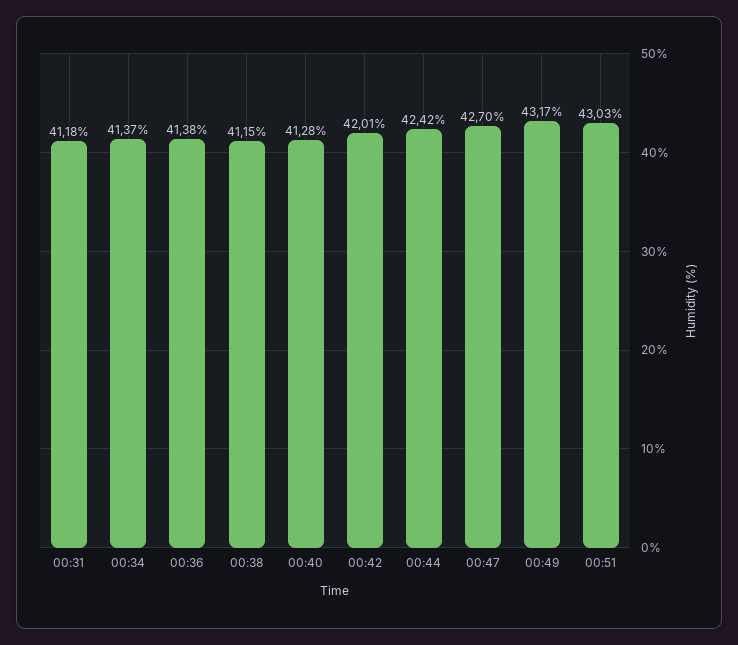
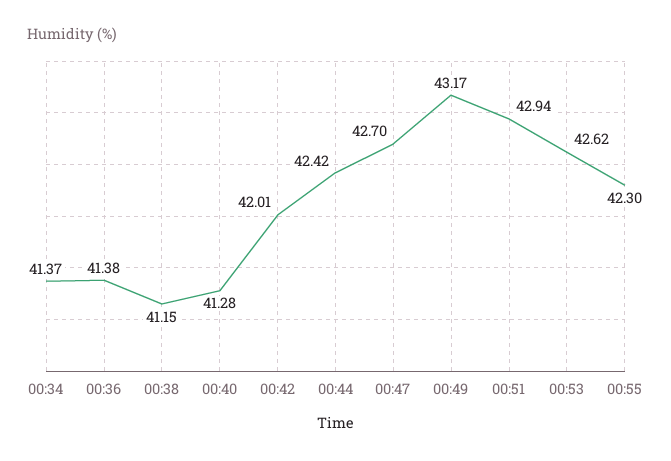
00:31: 41.18 -> none
00:51: 43.03 -> 42.94
00:53: none -> 42.62
00:55: none -> 42.3

